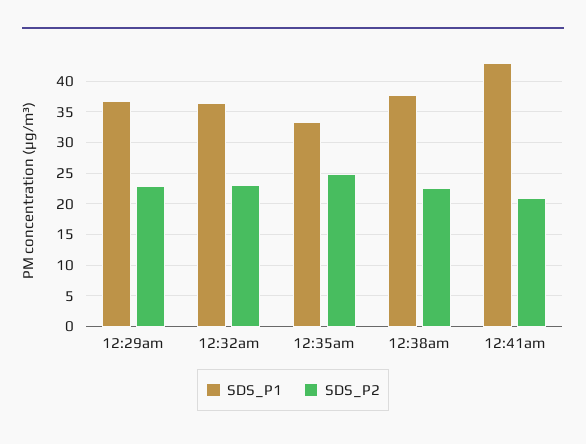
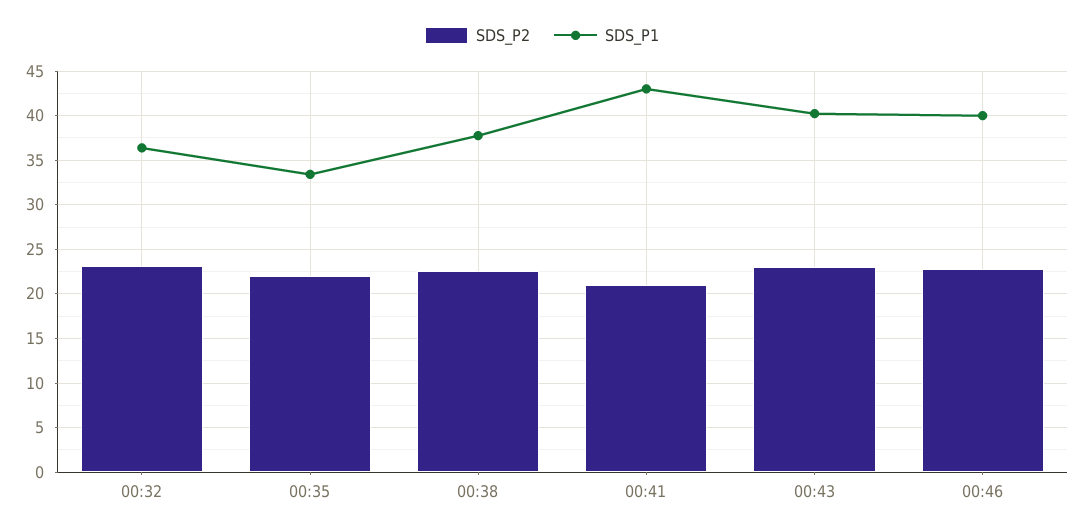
SDS_P1, 12:29am: 37 -> none
SDS_P2, 12:29am: 23 -> none
SDS_P2, 12:35am: 25 -> 22
SDS_P2, 00:43: none -> 23
SDS_P1, 00:43: none -> 40
SDS_P2, 00:46: none -> 23
SDS_P1, 00:46: none -> 40

